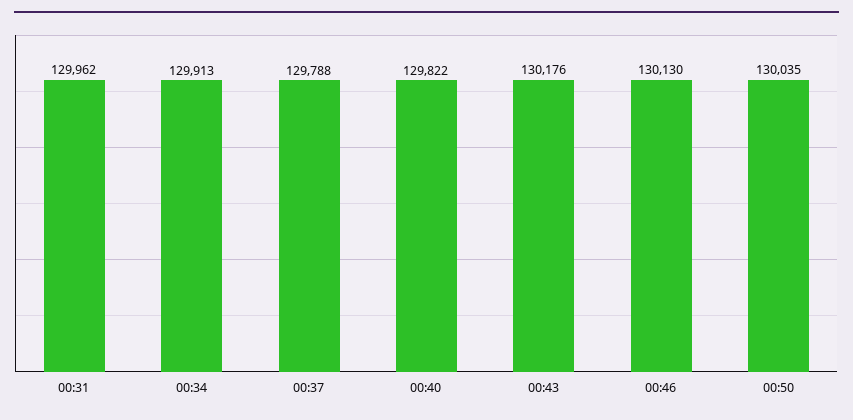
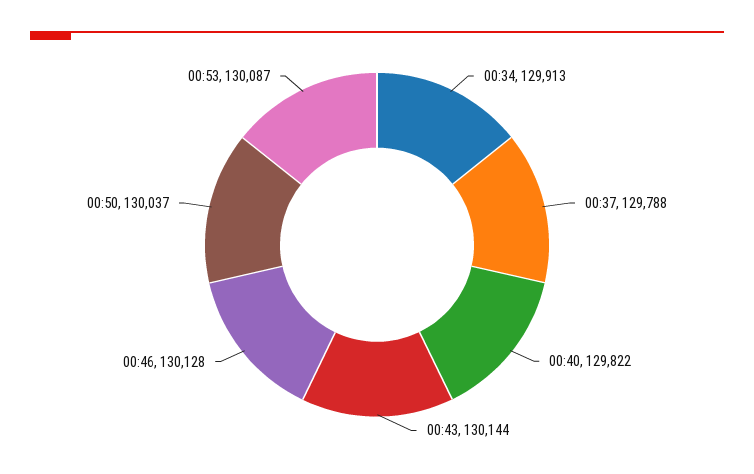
00:31: 129962 -> none
00:43: 130176 -> 130144
00:46: 130130 -> 130128
00:50: 130035 -> 130037
00:53: none -> 130087

